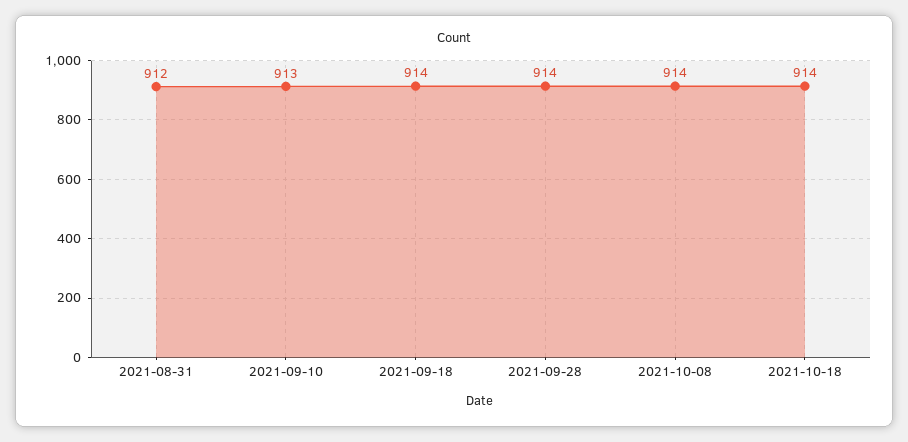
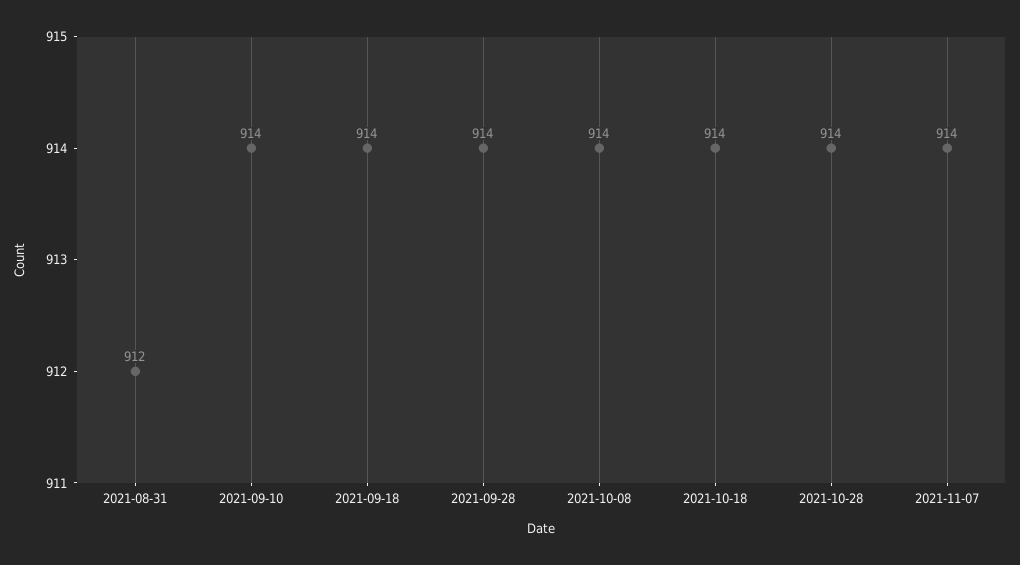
2021-09-10: 913 -> 914
2021-10-28: none -> 914
2021-11-07: none -> 914

